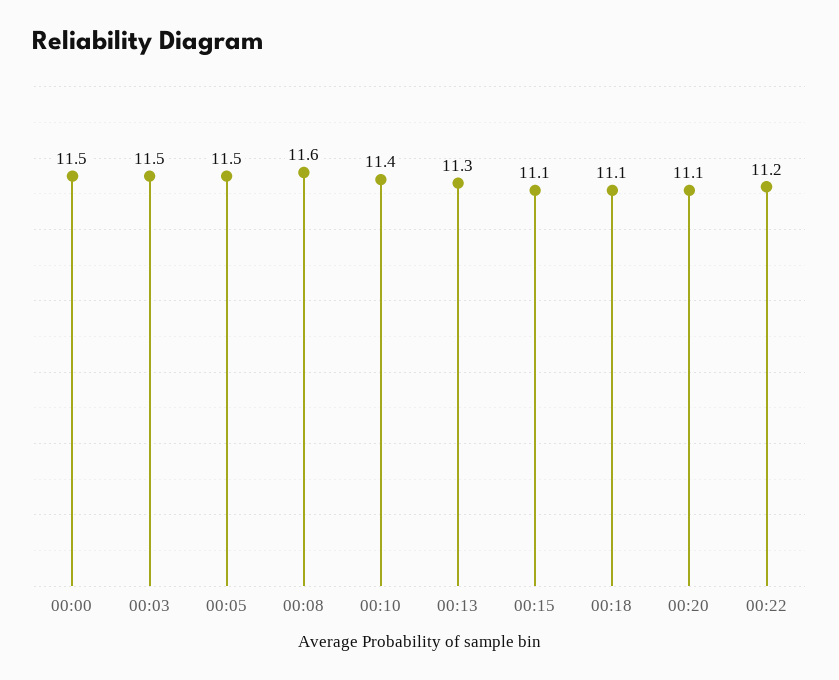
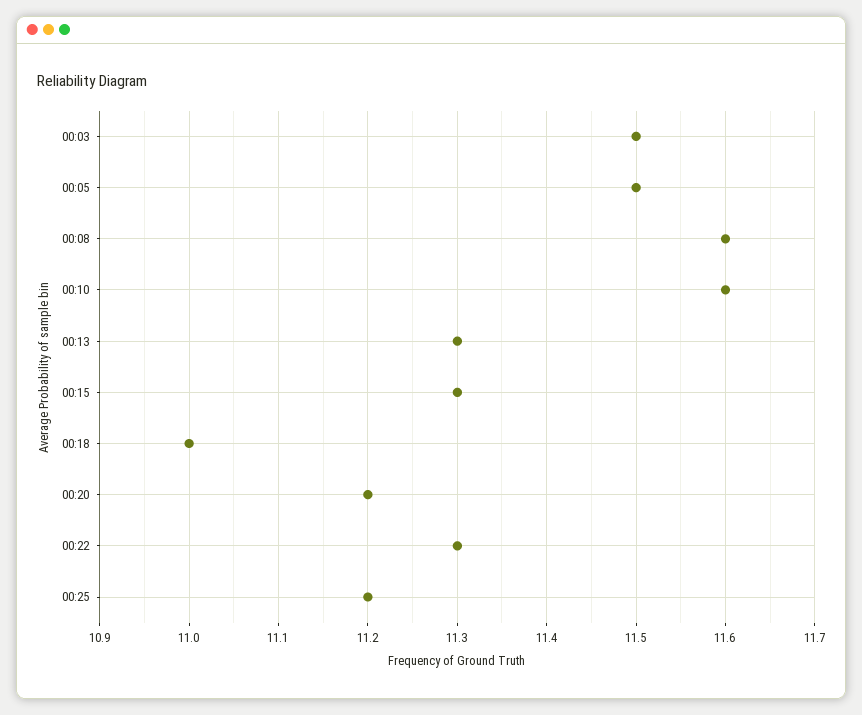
00:00: 11.5 -> none
00:10: 11.4 -> 11.6
00:15: 11.1 -> 11.3
00:18: 11.1 -> 11
00:20: 11.1 -> 11.2
00:22: 11.2 -> 11.3
00:25: none -> 11.2

